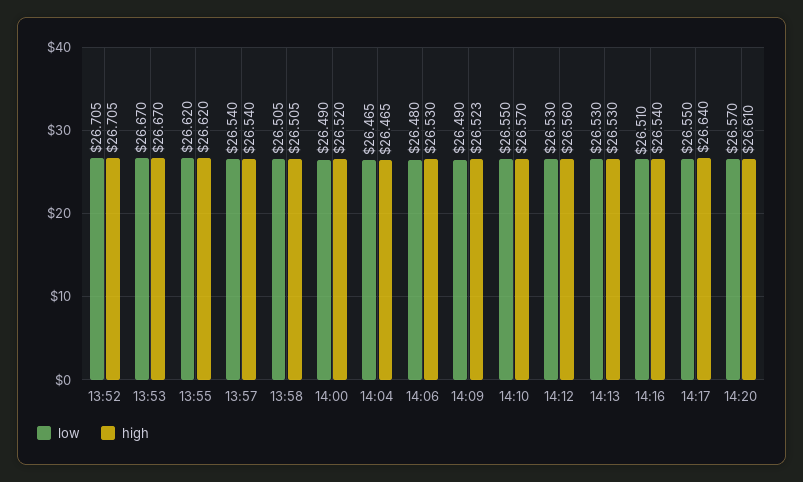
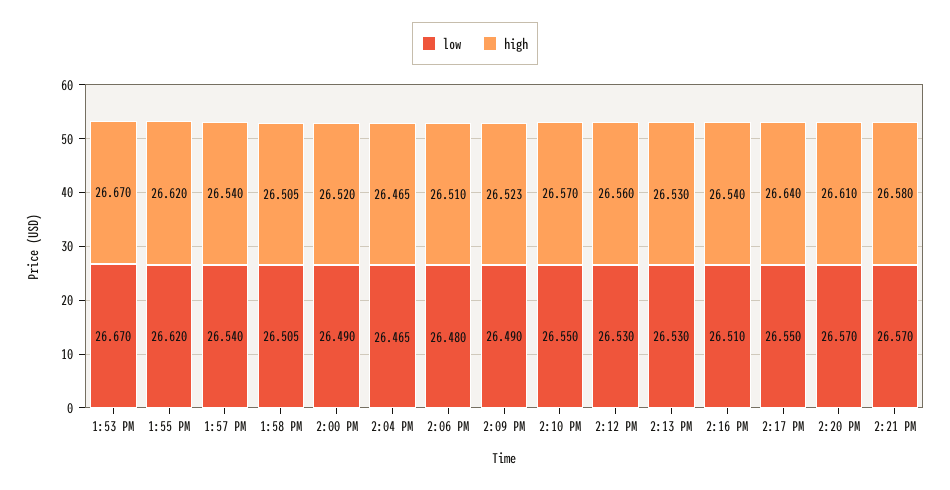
low, 13:52: 26.705 -> none
high, 13:52: 26.705 -> none
high, 14:06: 26.53 -> 26.51
low, 2:21 PM: none -> 26.57
high, 2:21 PM: none -> 26.58

